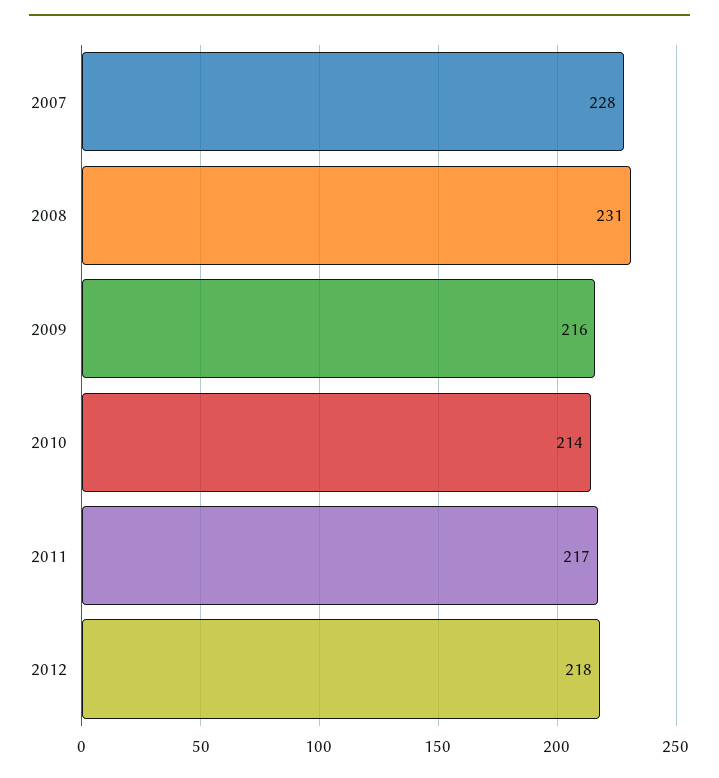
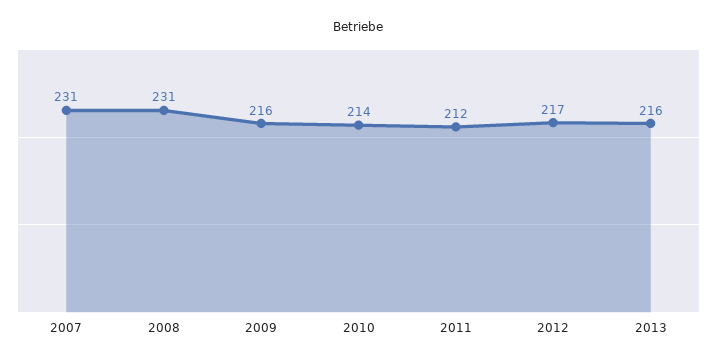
2007: 228 -> 231
2011: 217 -> 212
2012: 218 -> 217
2013: none -> 216

